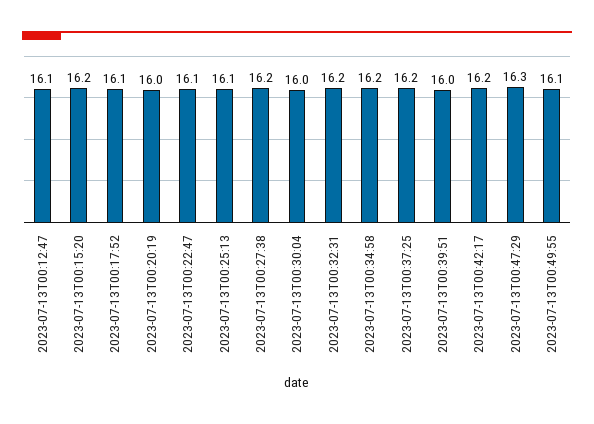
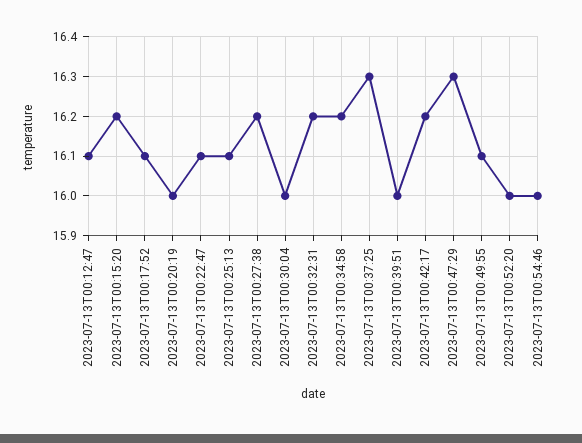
2023-07-13T00:37:25: 16.2 -> 16.3
2023-07-13T00:52:20: none -> 16
2023-07-13T00:54:46: none -> 16

